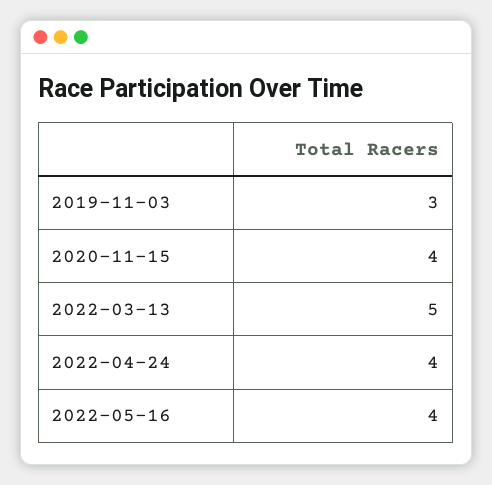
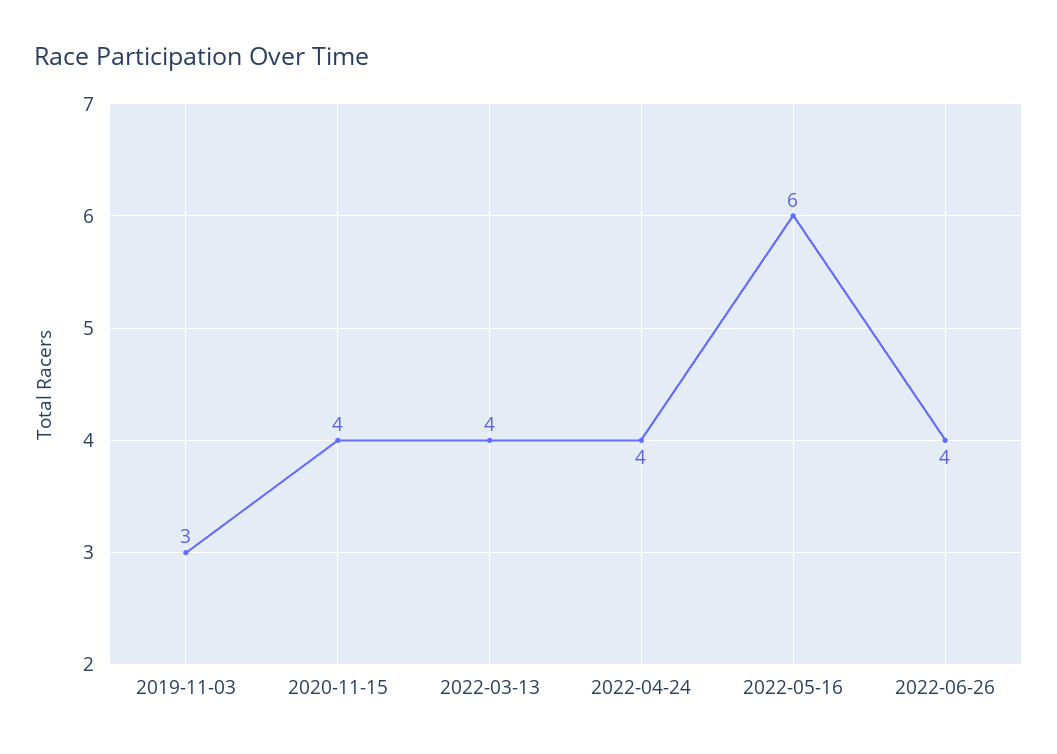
2022-03-13: 5 -> 4
2022-05-16: 4 -> 6
2022-06-26: none -> 4

